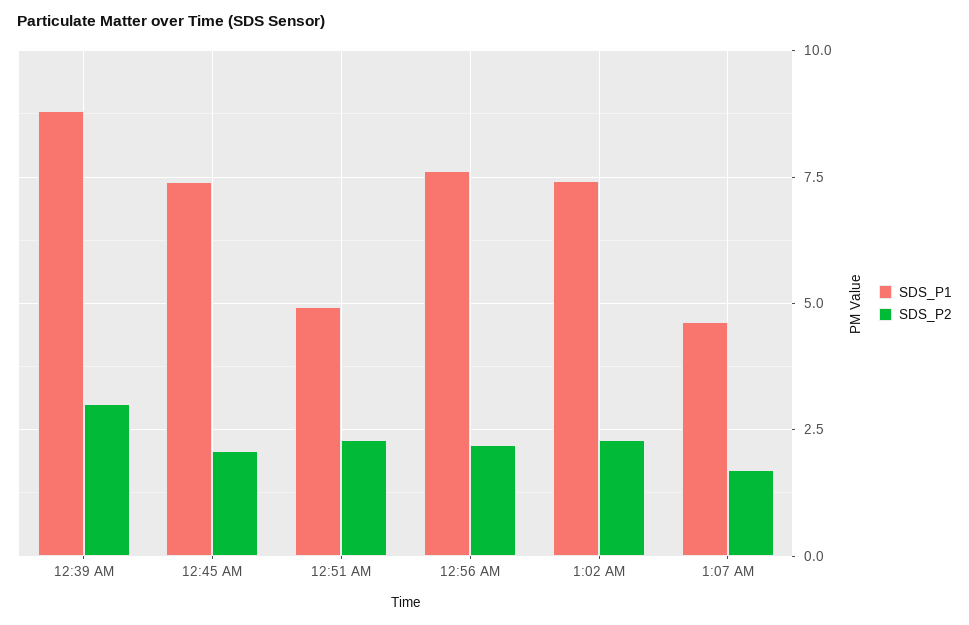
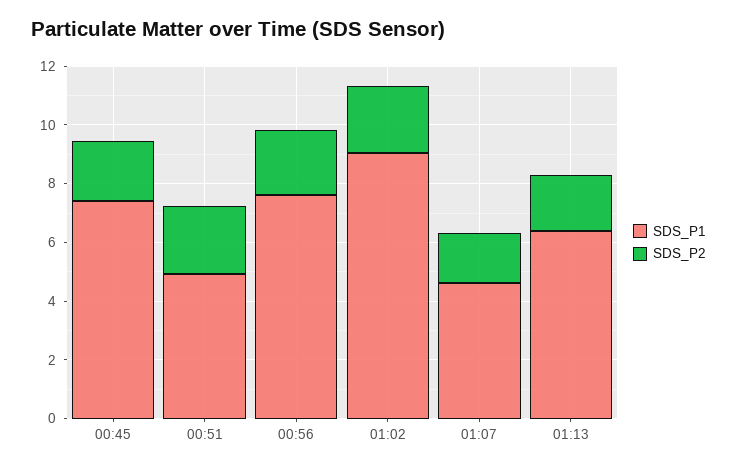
SDS_P1, 12:39 AM: 8.75 -> none
SDS_P2, 12:39 AM: 3 -> none
SDS_P1, 1:02 AM: 7.5 -> 9
SDS_P1, 01:13: none -> 6.5
SDS_P2, 01:13: none -> 2

